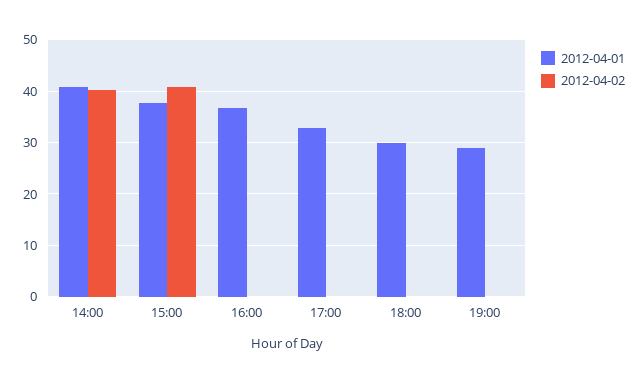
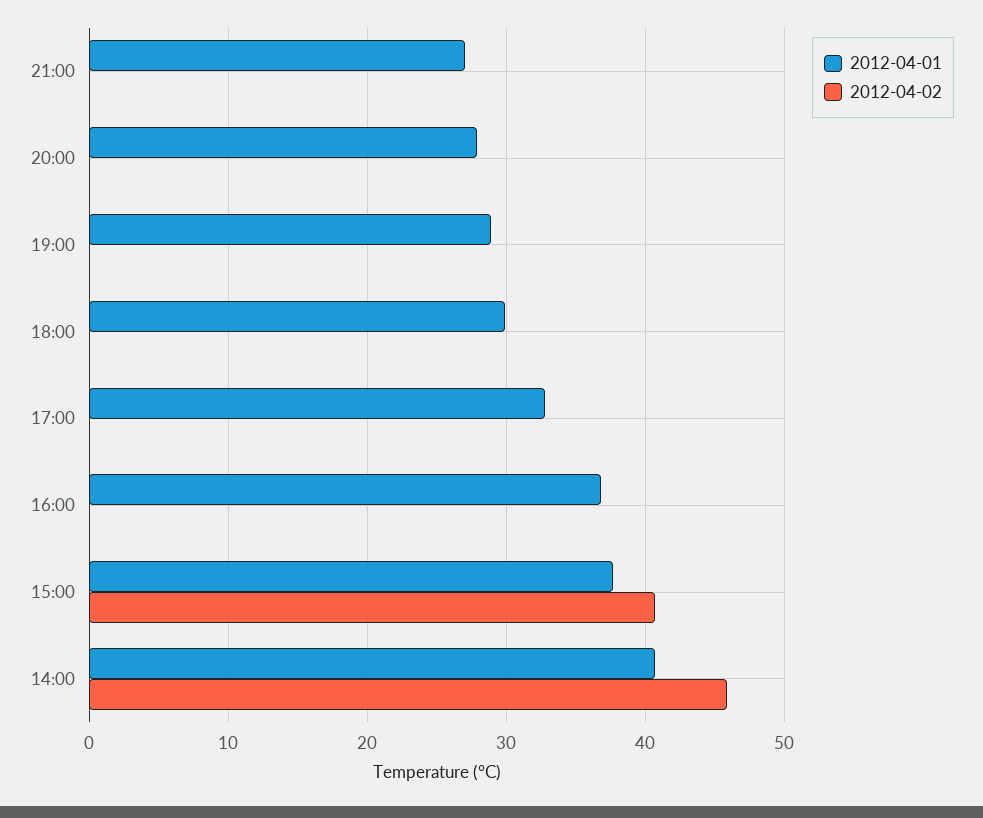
2012-04-02, 14:00: 40 -> 46
2012-04-01, 21:00: none -> 27
2012-04-02, 21:00: none -> 0
2012-04-01, 20:00: none -> 28
2012-04-02, 20:00: none -> 0

